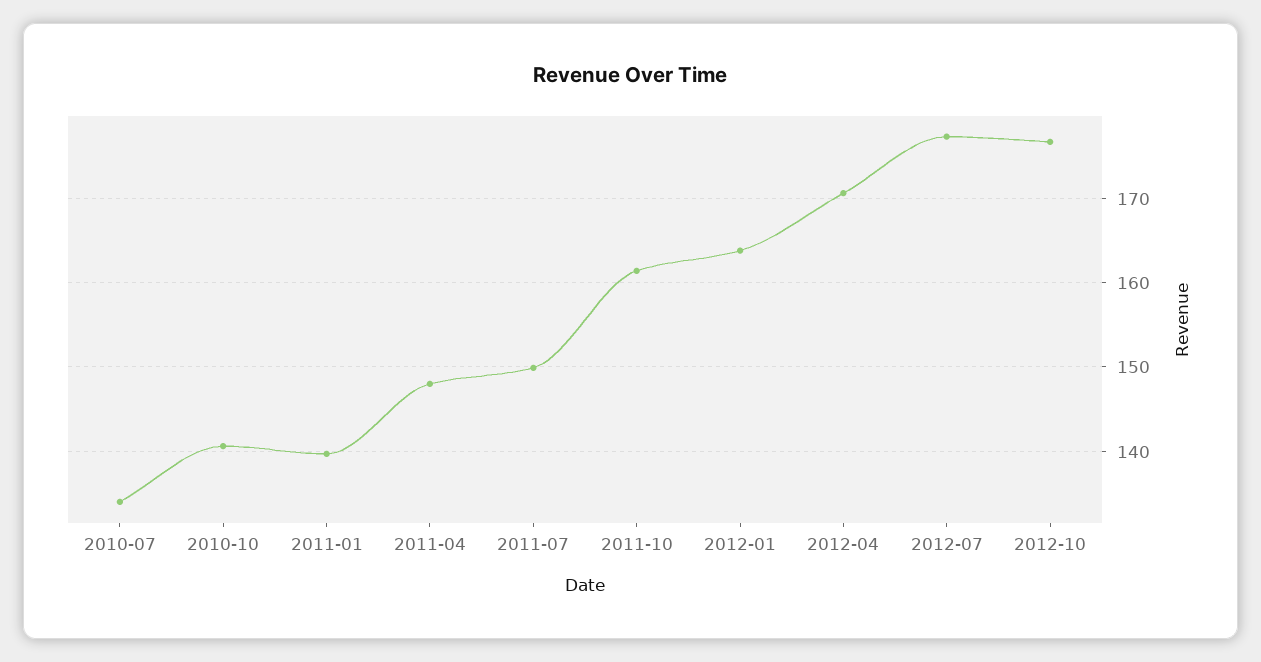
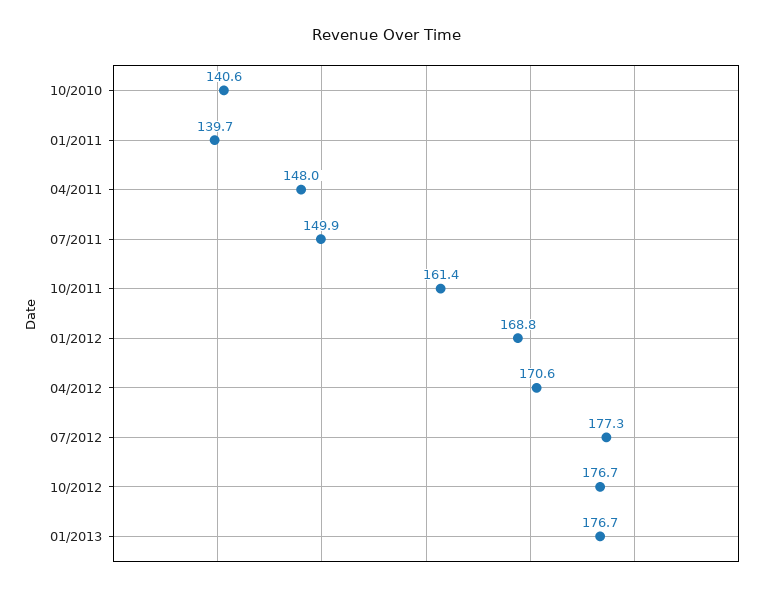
2010-07: 134 -> none
2012-01: 164 -> 168.8
01/2013: none -> 176.7

